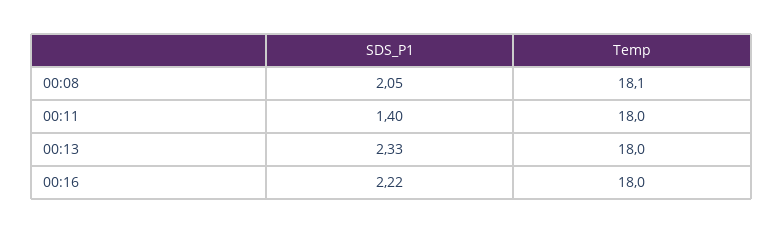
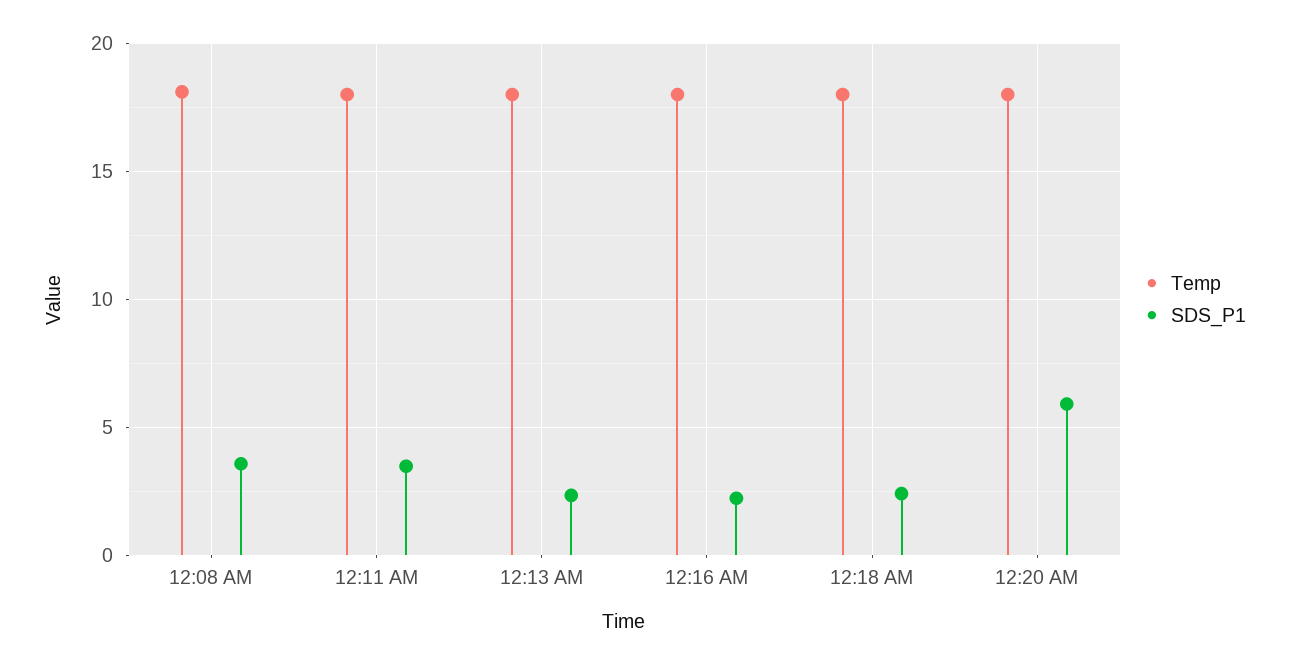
SDS_P1, 00:08: 2.05 -> 3.5
SDS_P1, 00:11: 1.4 -> 3.5
Temp, 12:18 AM: none -> 18
SDS_P1, 12:18 AM: none -> 2.5
Temp, 12:20 AM: none -> 18
SDS_P1, 12:20 AM: none -> 6

